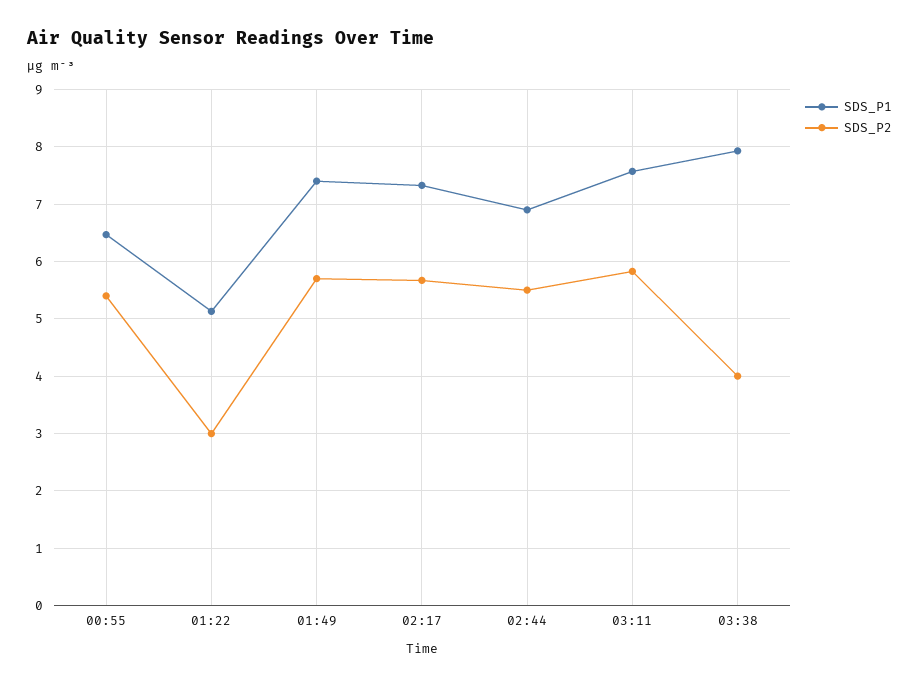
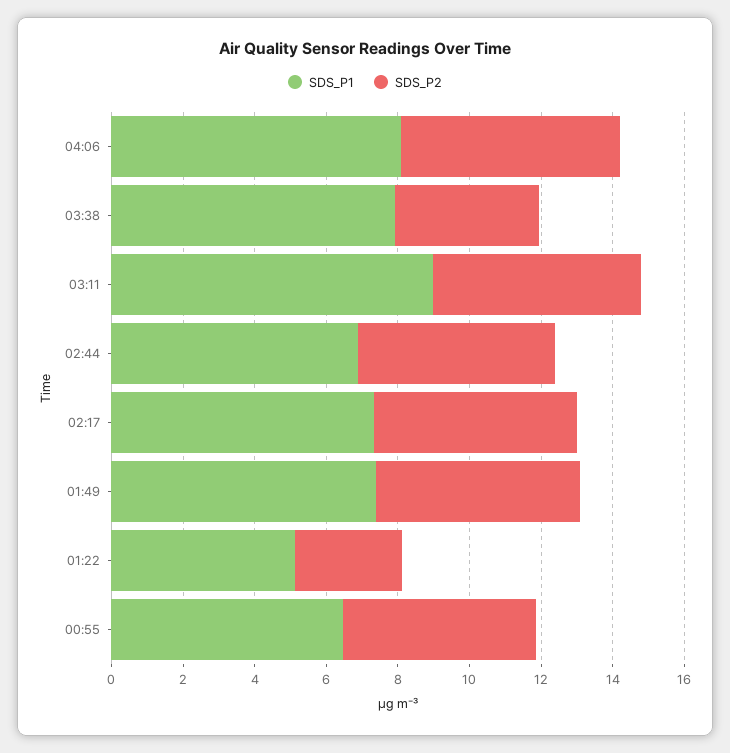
SDS_P1, 03:11: 7.6 -> 9
SDS_P1, 04:06: none -> 8
SDS_P2, 04:06: none -> 6

